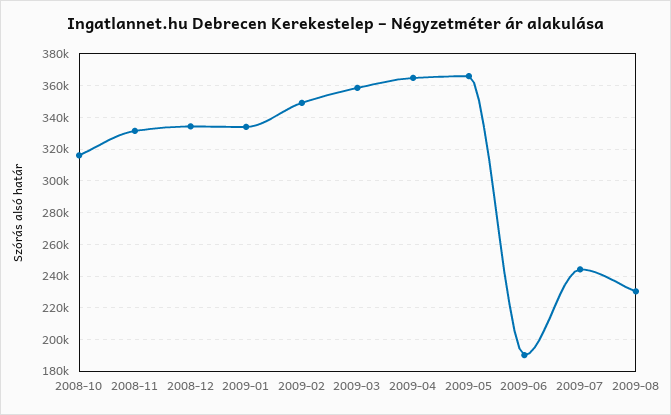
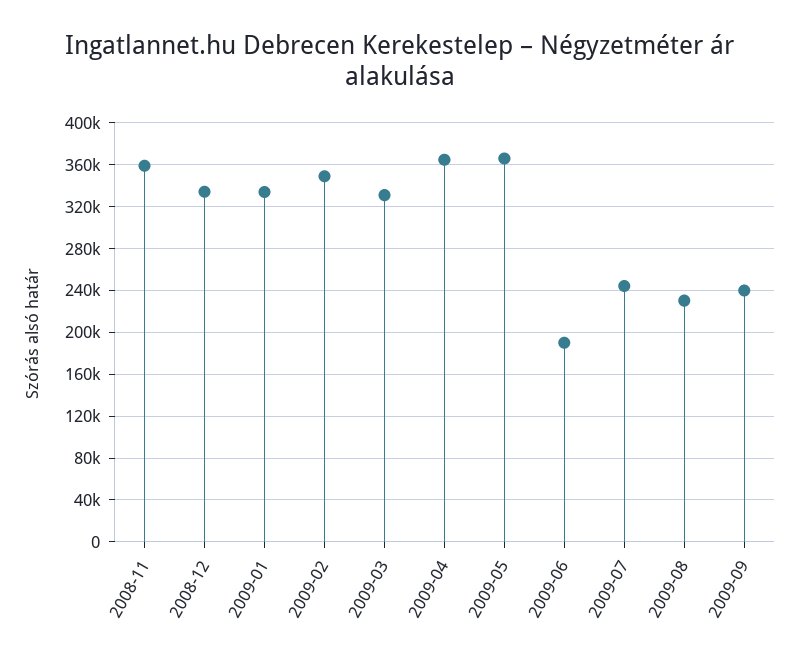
2008-10: 315000 -> none
2008-11: 330000 -> 360000
2009-03: 360000 -> 330000
2009-09: none -> 240000

